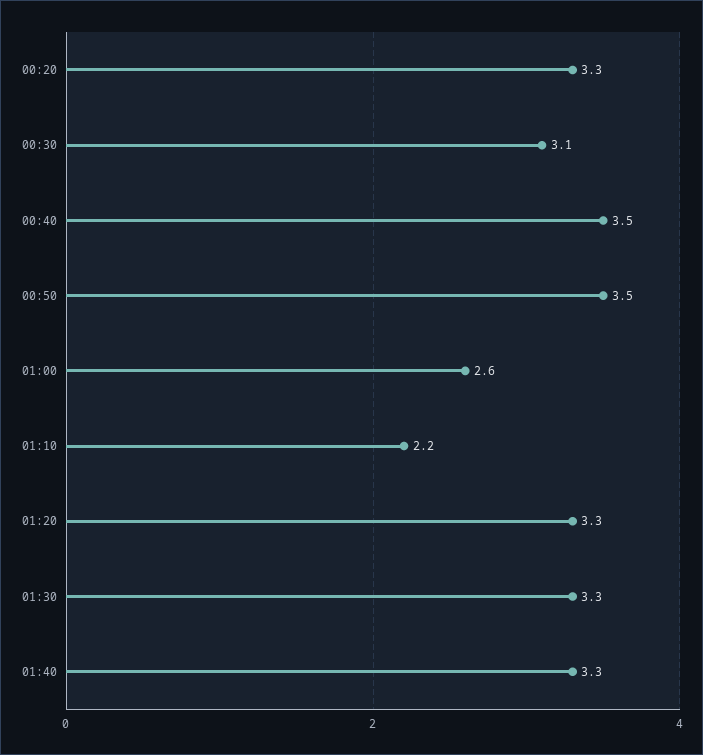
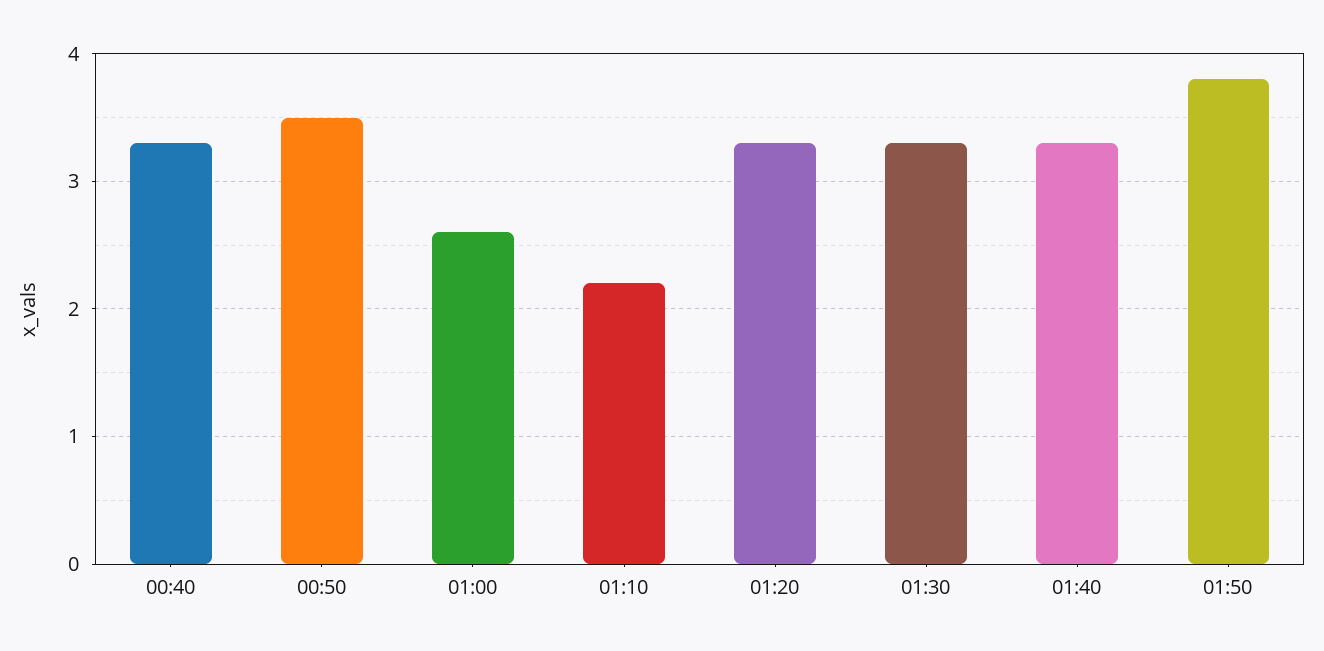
00:20: 3.3 -> none
00:30: 3.1 -> none
00:40: 3.5 -> 3.3
01:50: none -> 3.8

